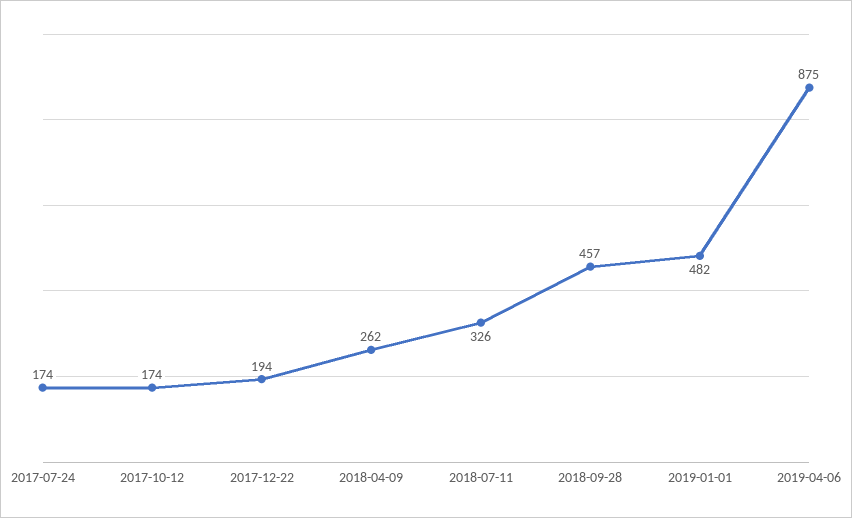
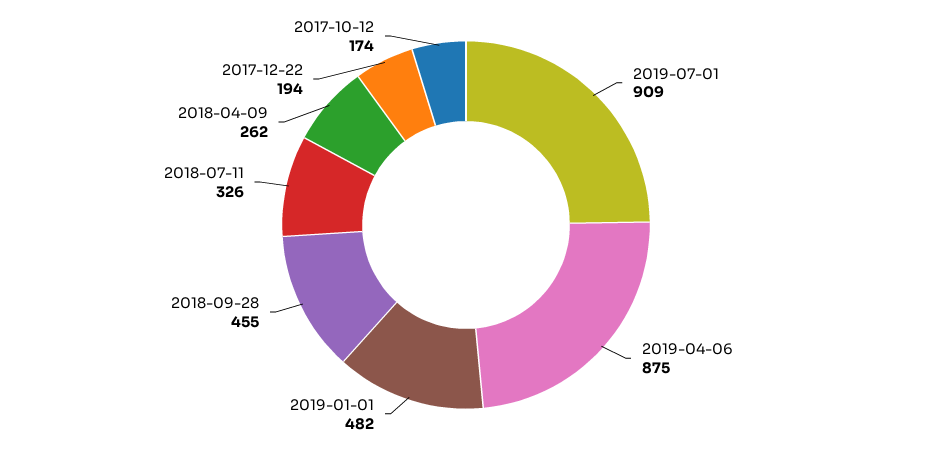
2017-07-24: 174 -> none
2018-09-28: 457 -> 455
2019-07-01: none -> 909

